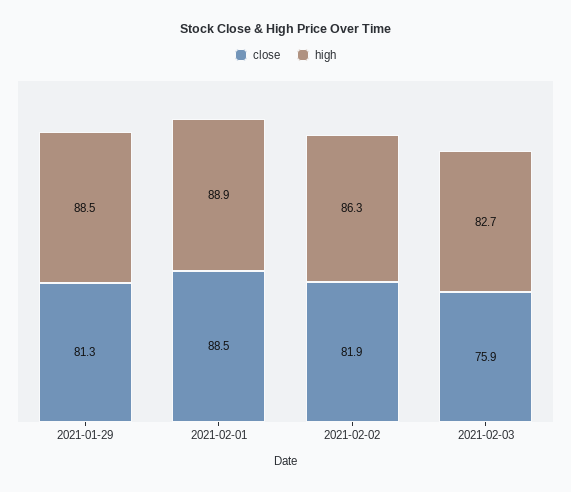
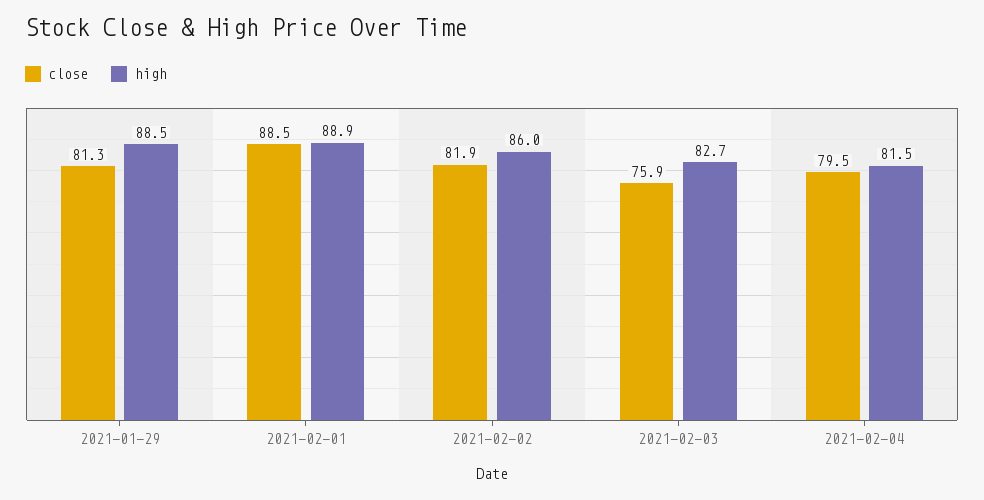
high, 2021-02-02: 86.3 -> 86
close, 2021-02-04: none -> 79.5
high, 2021-02-04: none -> 81.5

